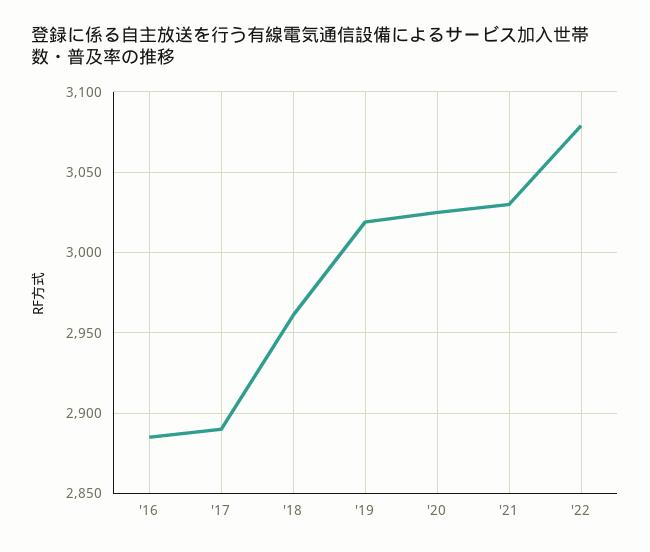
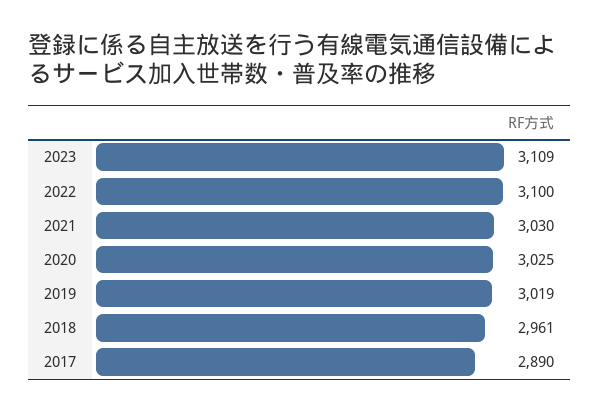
'16: 2885 -> none
'22: 3080 -> 3100
2023: none -> 3109

